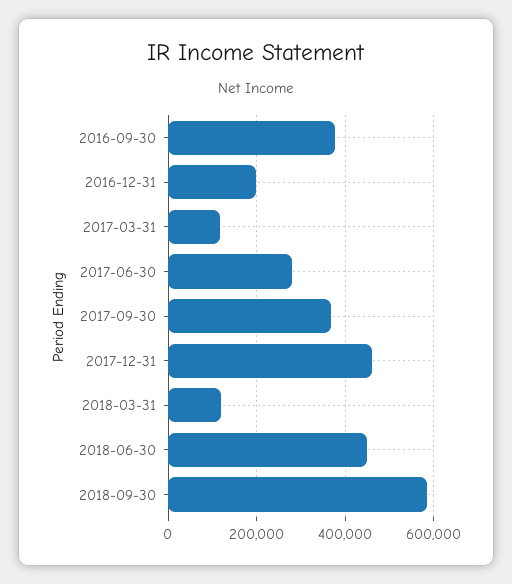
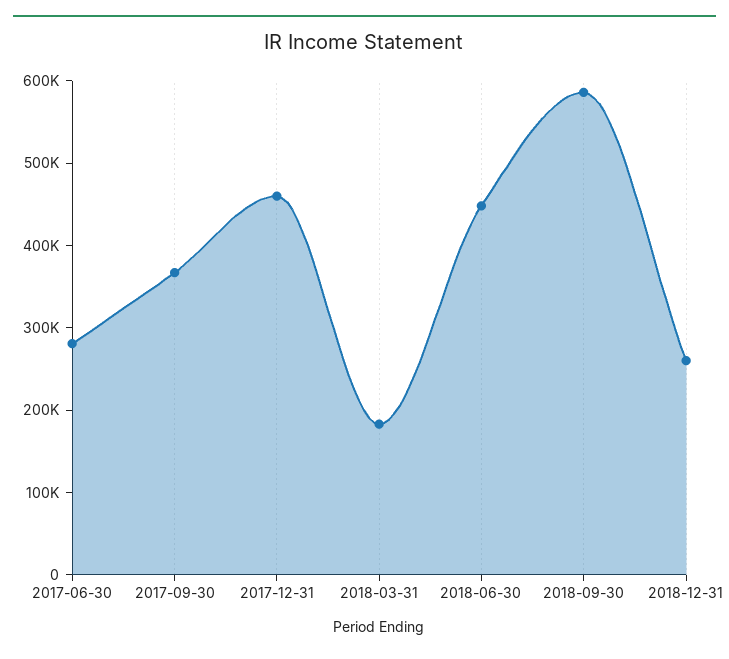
2016-09-30: 380000 -> none
2016-12-31: 200000 -> none
2017-03-31: 120000 -> none
2018-03-31: 120000 -> 180000
2018-12-31: none -> 260000

